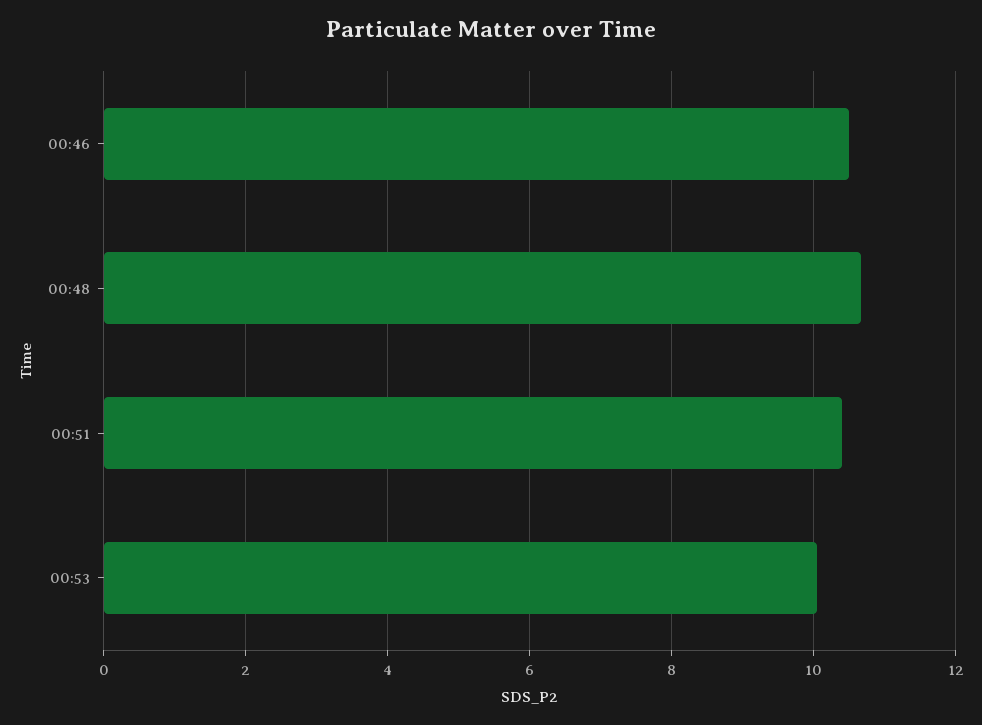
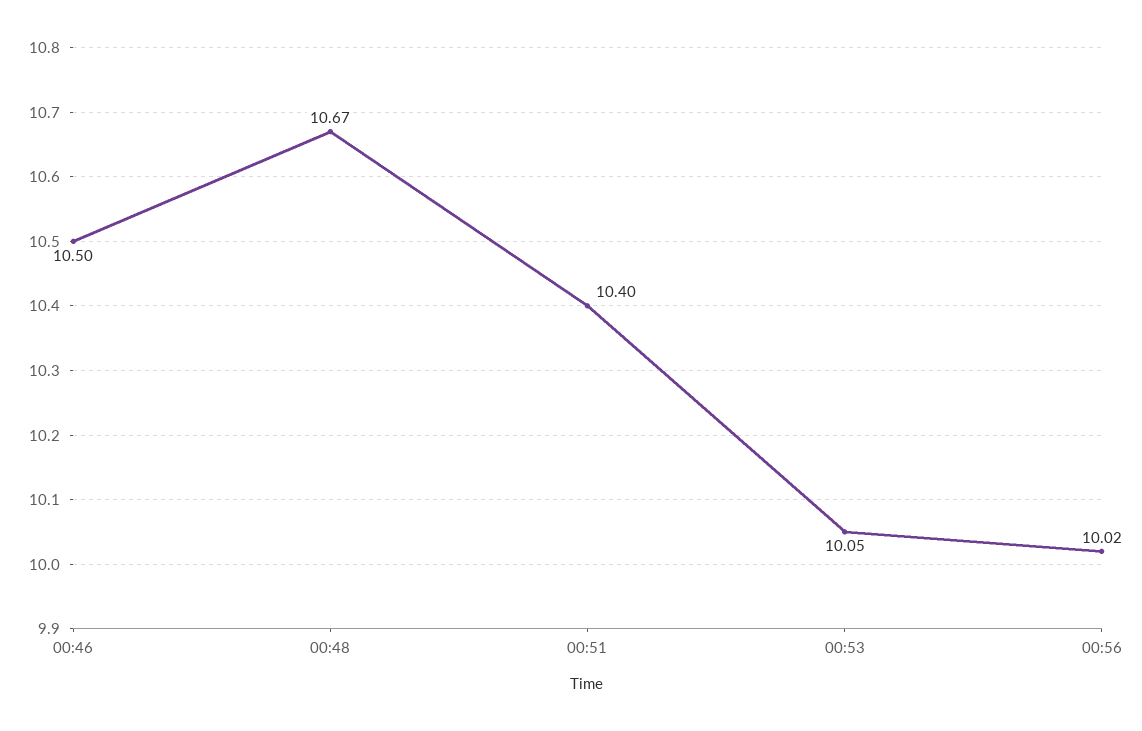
00:56: none -> 10.02

